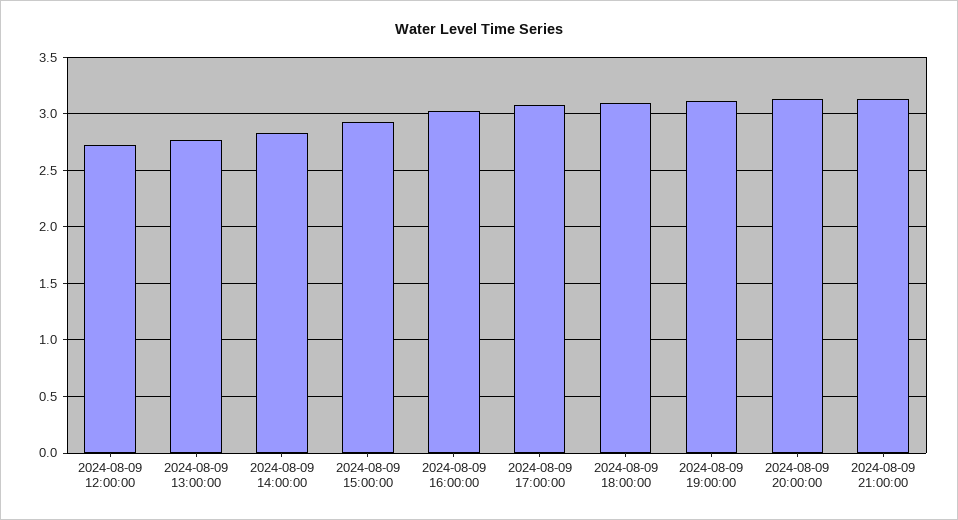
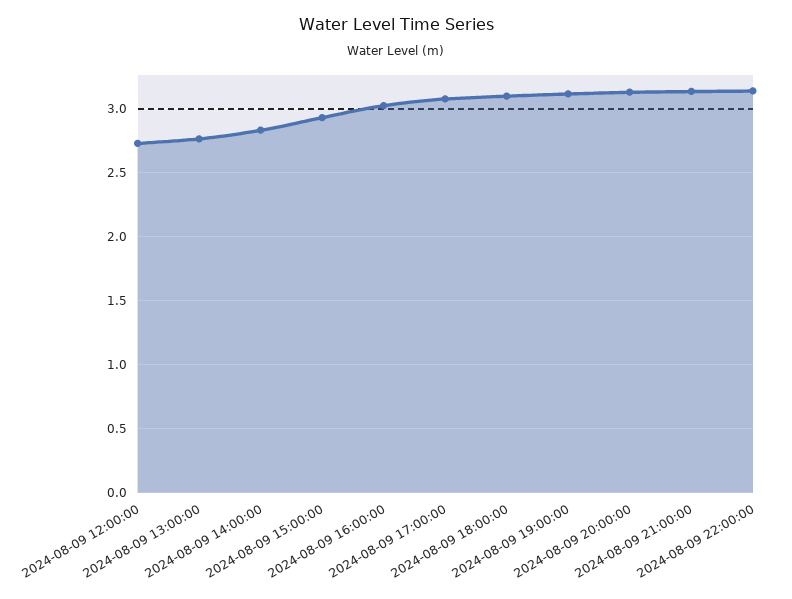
2024-08-09 22:00:00: none -> 3.15

